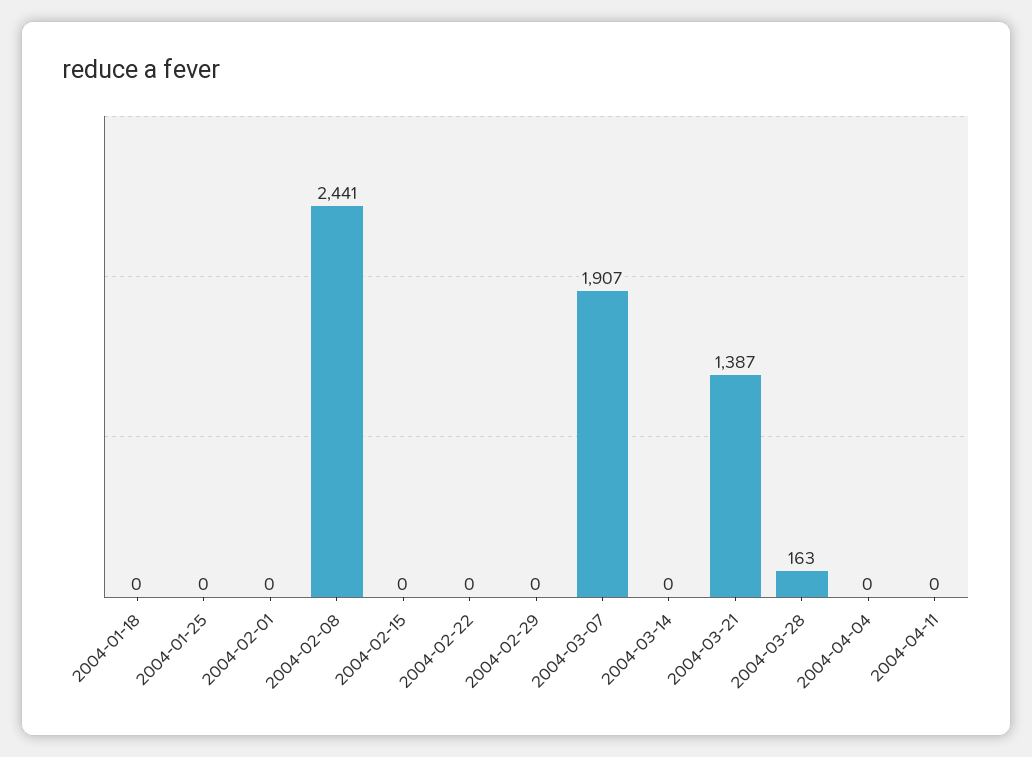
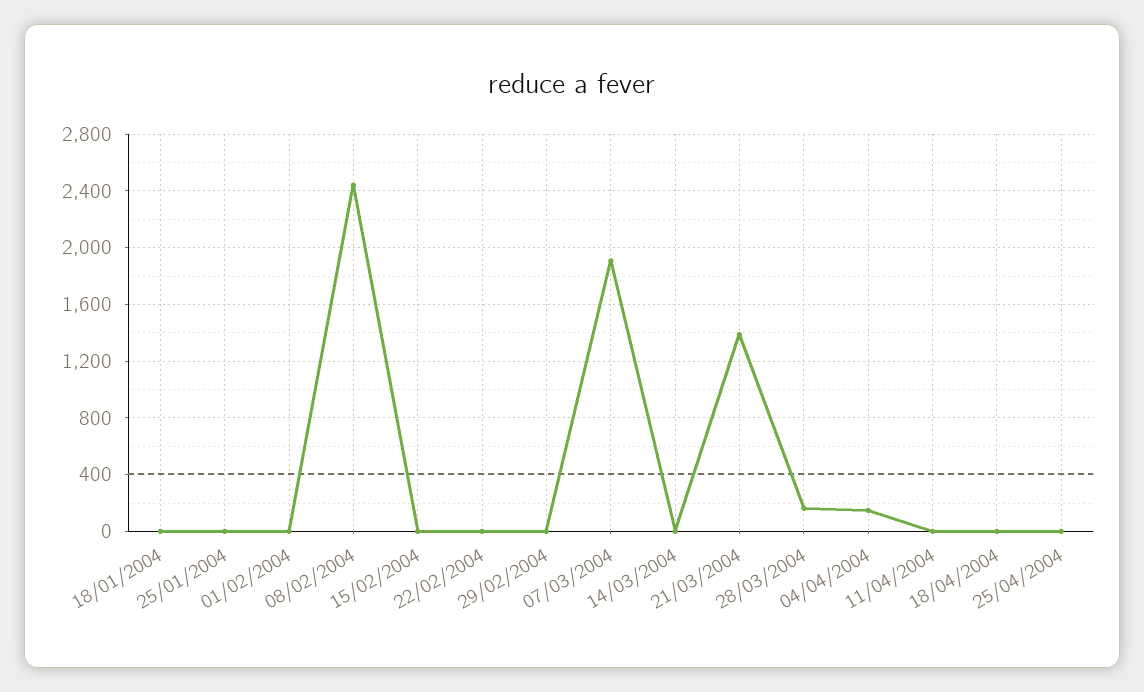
2004-04-04: 0 -> 150
18/04/2004: none -> 0
25/04/2004: none -> 0

